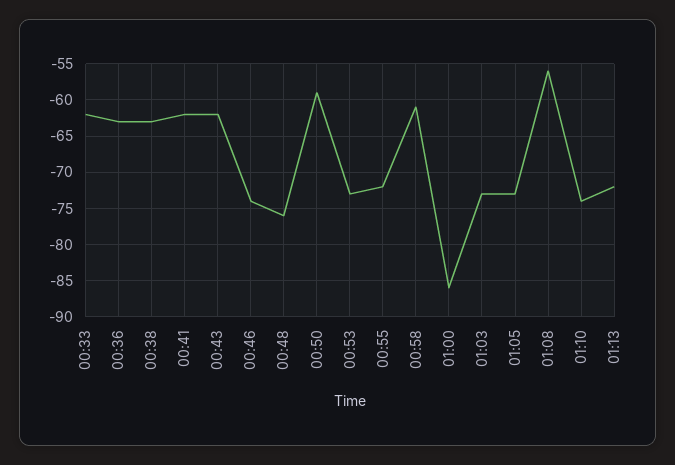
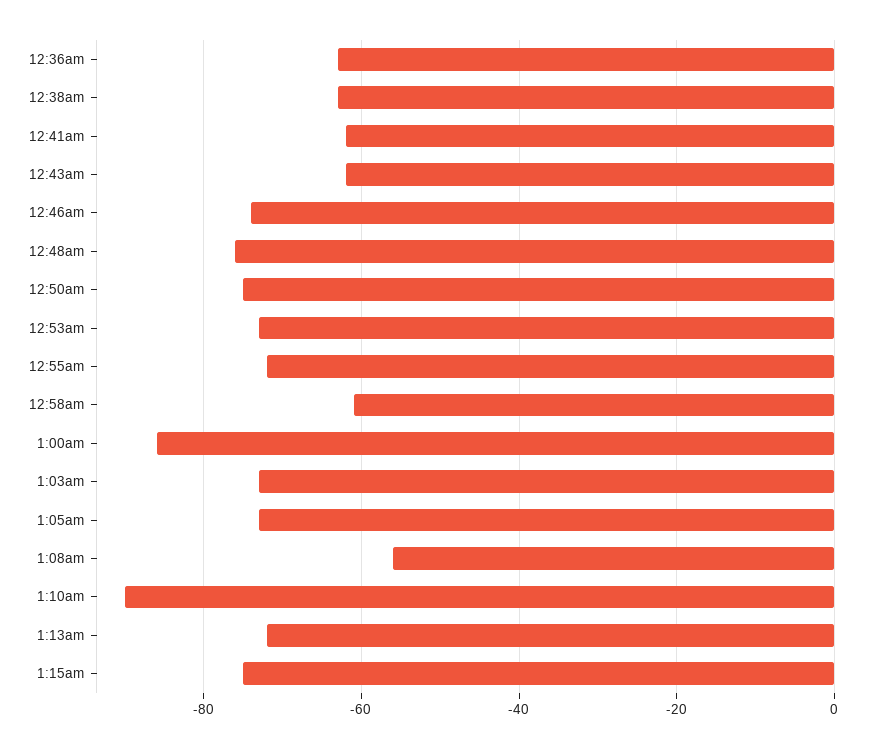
00:33: -62 -> none
00:50: -59 -> -75
01:10: -74 -> -90
1:15am: none -> -75

